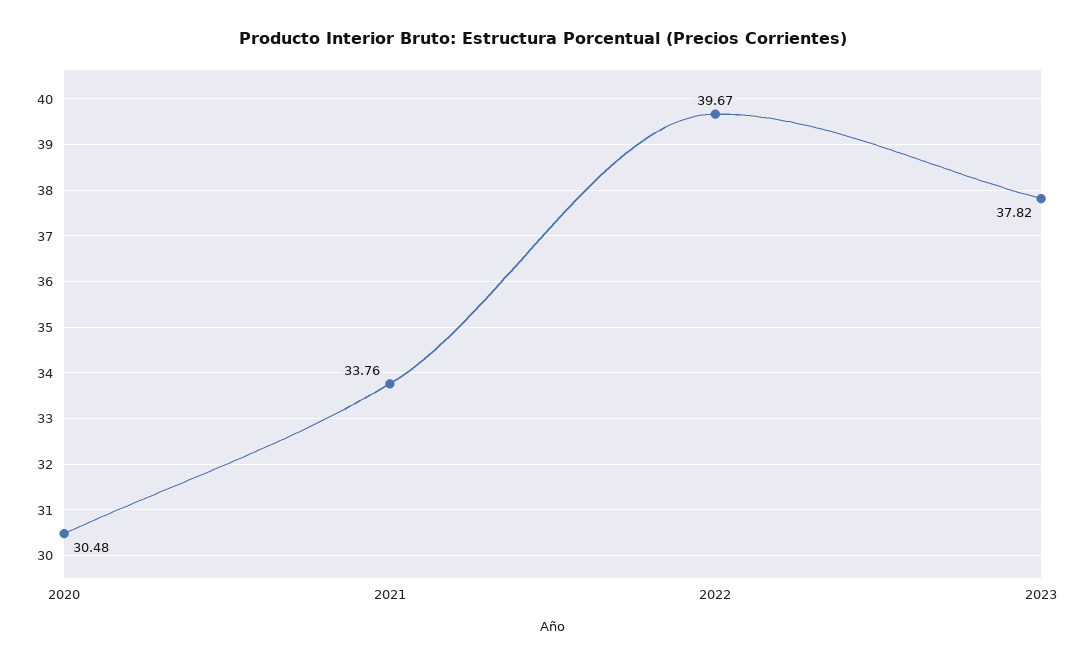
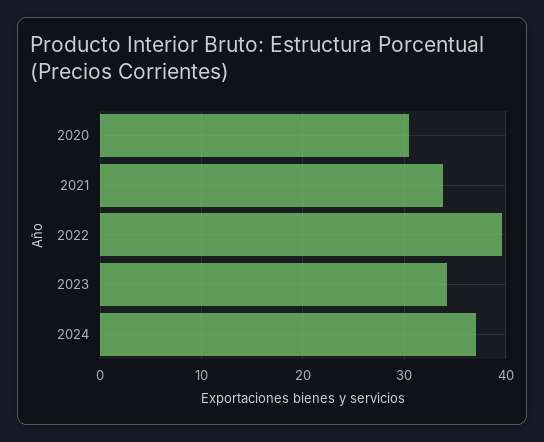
2023: 37.82 -> 34
2024: none -> 37

